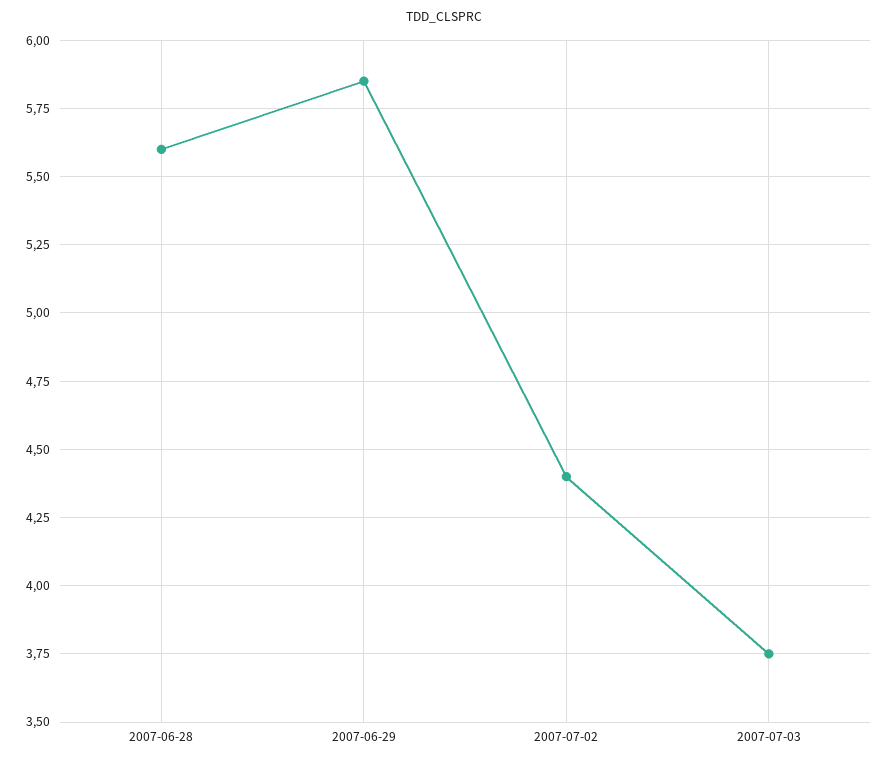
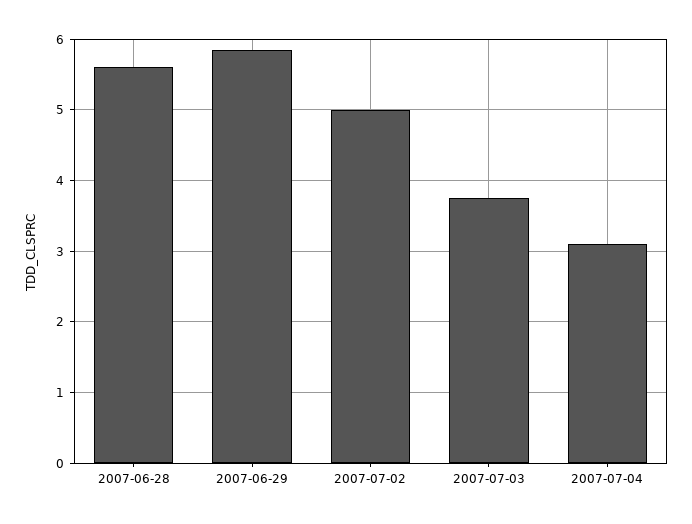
2007-07-02: 4.4 -> 5
2007-07-04: none -> 3.1

